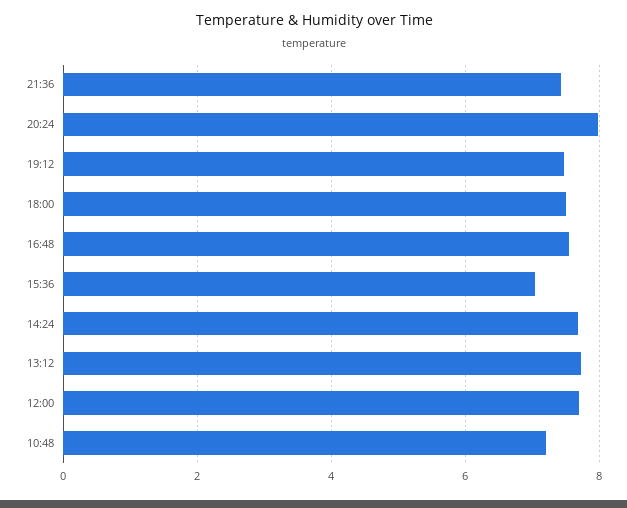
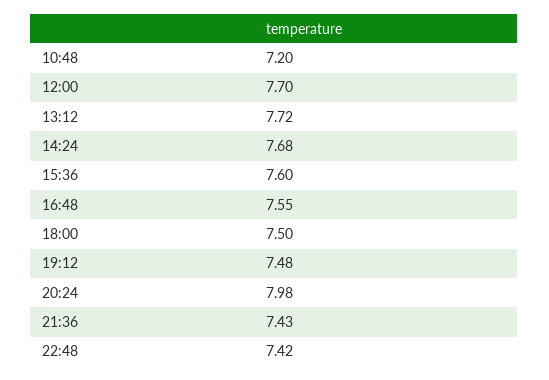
15:36: 7 -> 7.6
22:48: none -> 7.42

